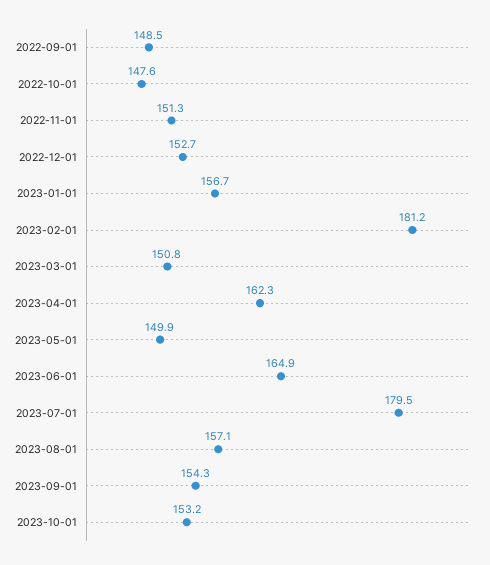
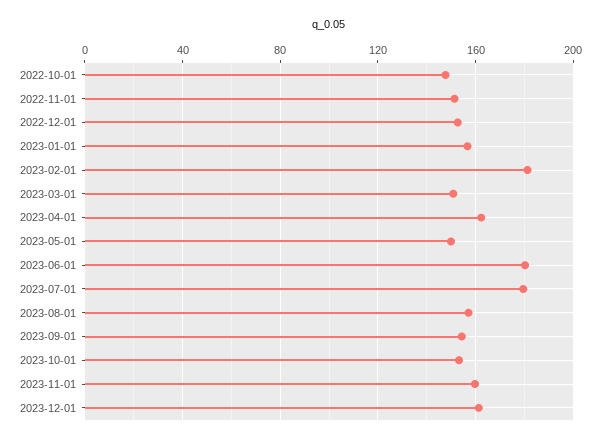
2022-09-01: 148.5 -> none
2023-06-01: 164.9 -> 180
2023-11-01: none -> 160
2023-12-01: none -> 160

